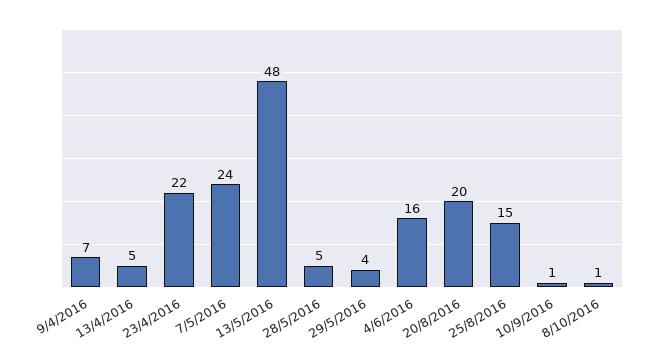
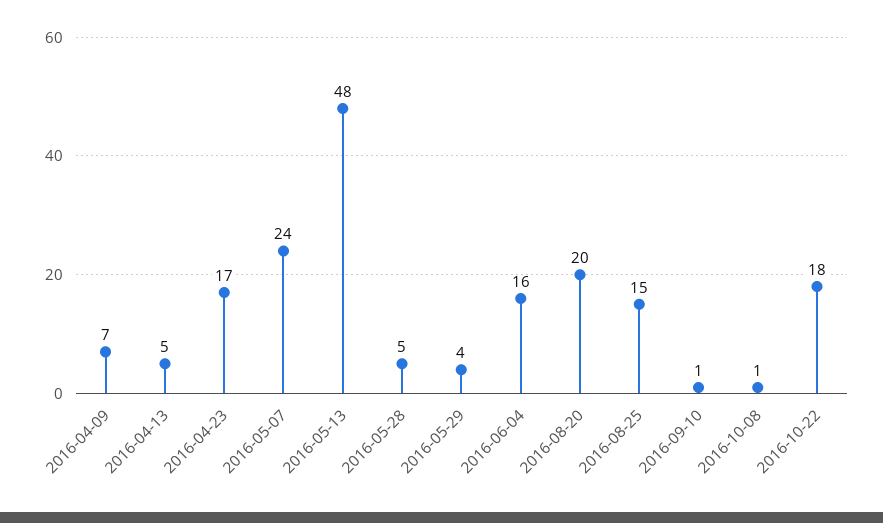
23/4/2016: 22 -> 17
2016-10-22: none -> 18

